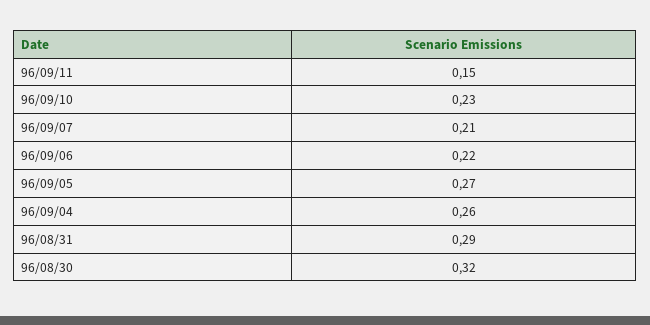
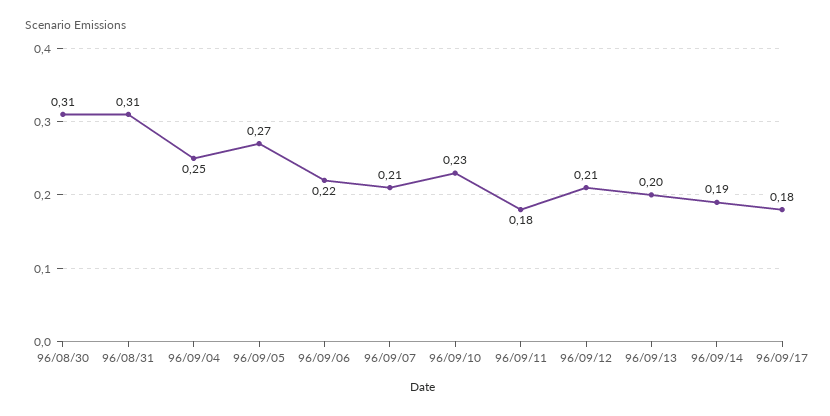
96/09/11: 0.15 -> 0.18
96/09/04: 0.26 -> 0.25
96/08/31: 0.29 -> 0.31
96/08/30: 0.32 -> 0.31
96/09/12: none -> 0.21
96/09/13: none -> 0.2
96/09/14: none -> 0.19
96/09/17: none -> 0.18

